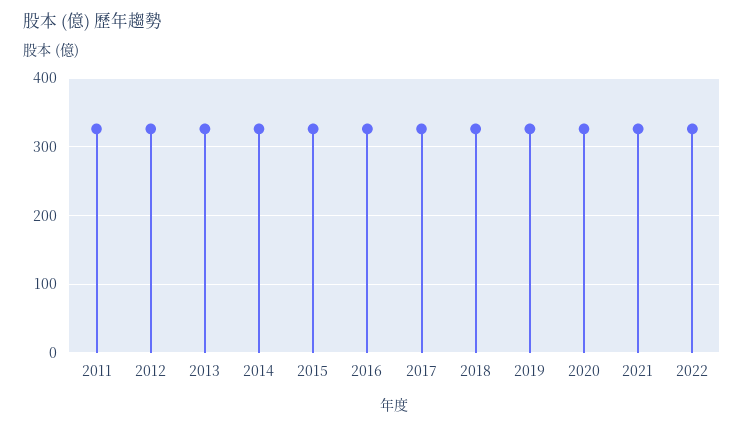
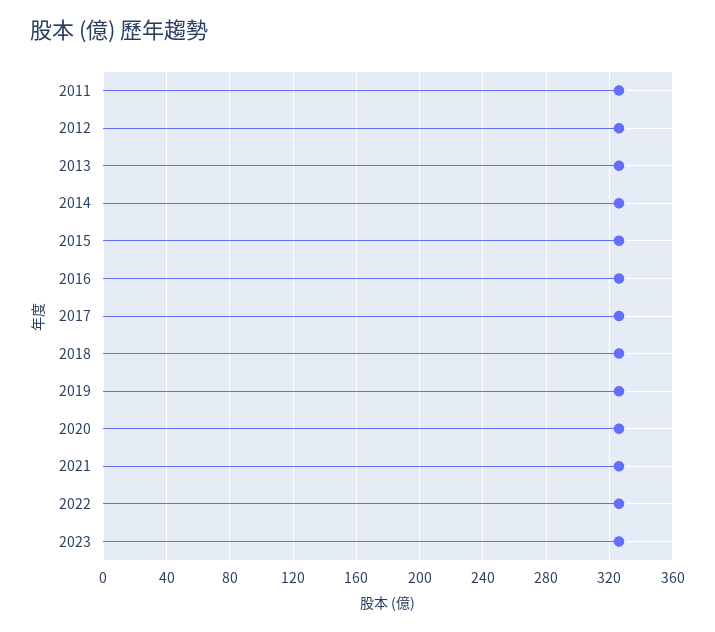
2023: none -> 325

